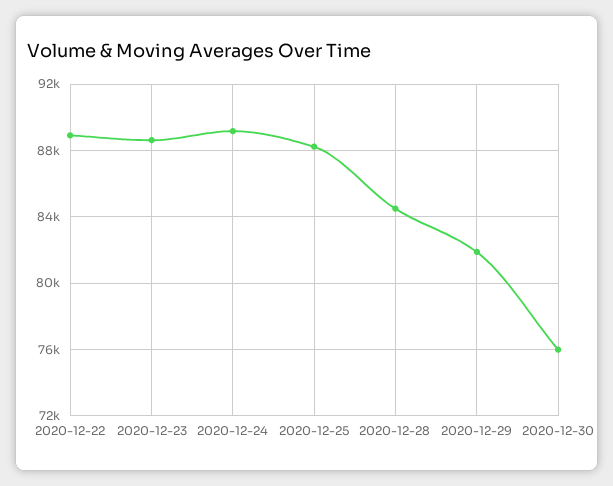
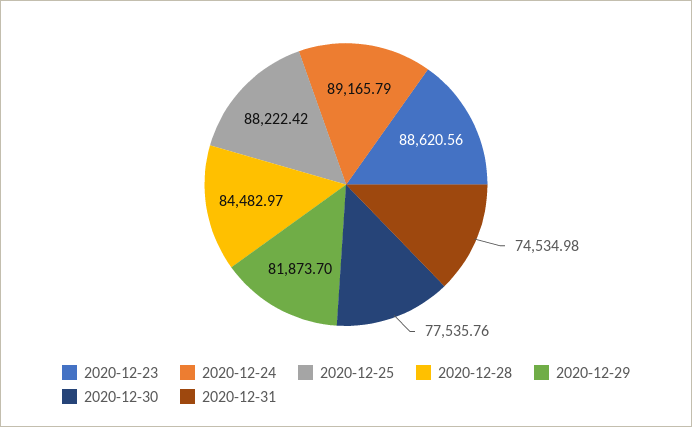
2020-12-22: 89000 -> none
2020-12-30: 76000 -> 77535.76
2020-12-31: none -> 74534.98

